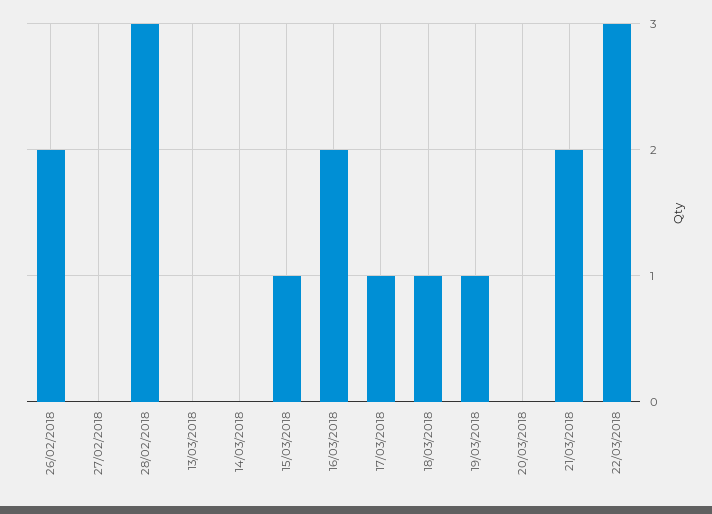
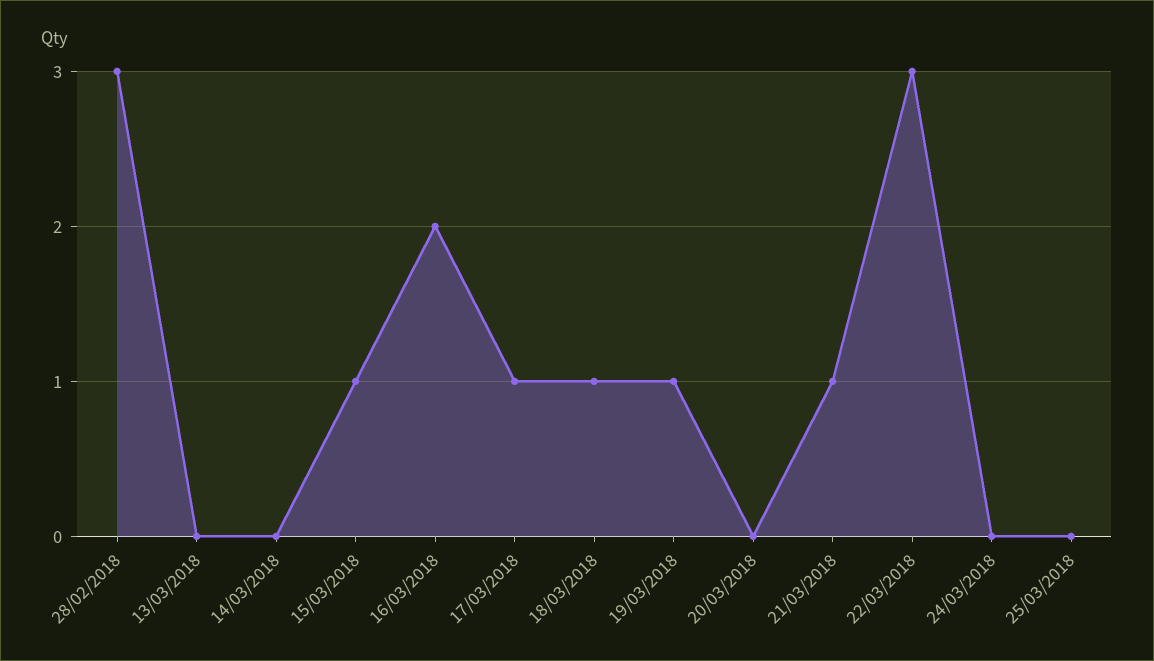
26/02/2018: 2 -> none
27/02/2018: 0 -> none
21/03/2018: 2 -> 1
24/03/2018: none -> 0
25/03/2018: none -> 0

